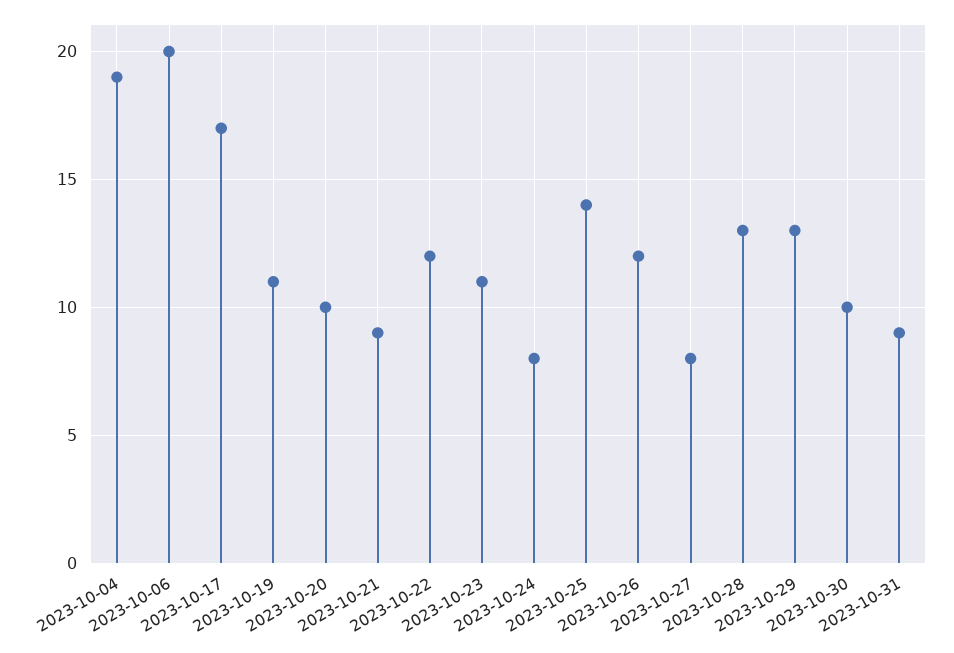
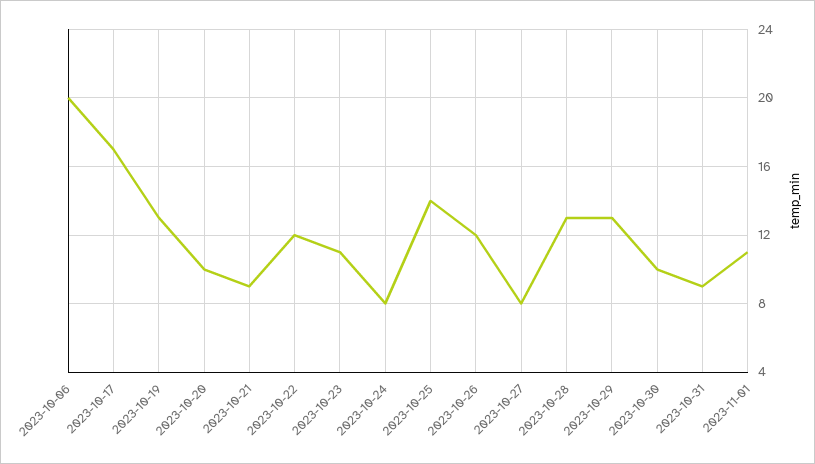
2023-10-04: 19 -> none
2023-10-19: 11 -> 13
2023-11-01: none -> 11

